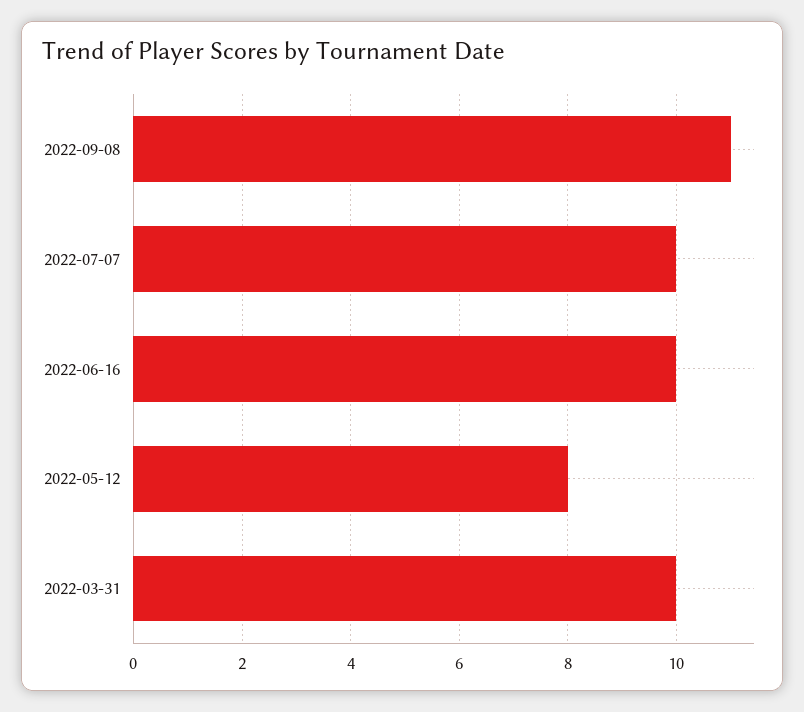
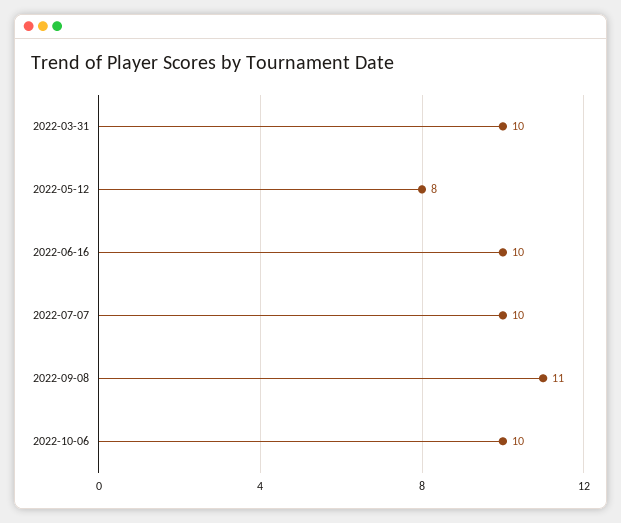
2022-10-06: none -> 10

